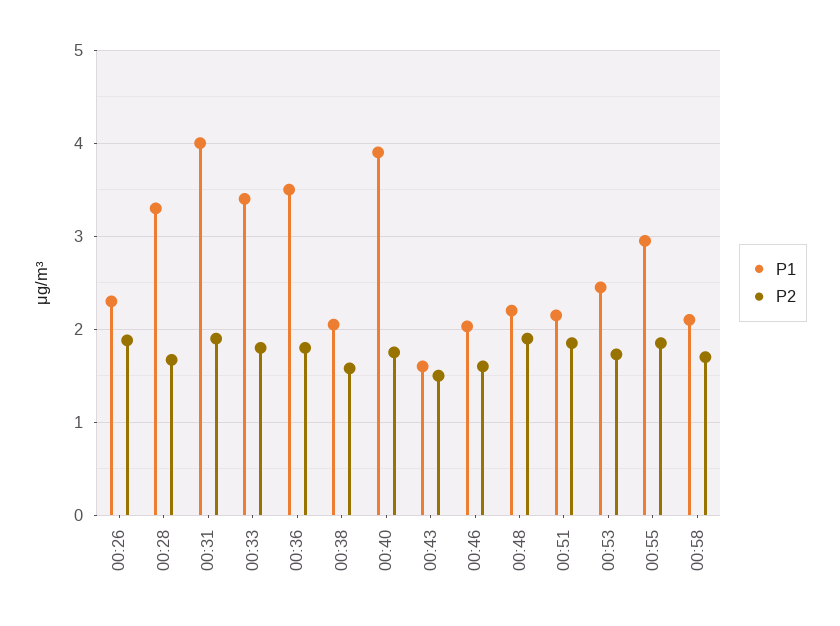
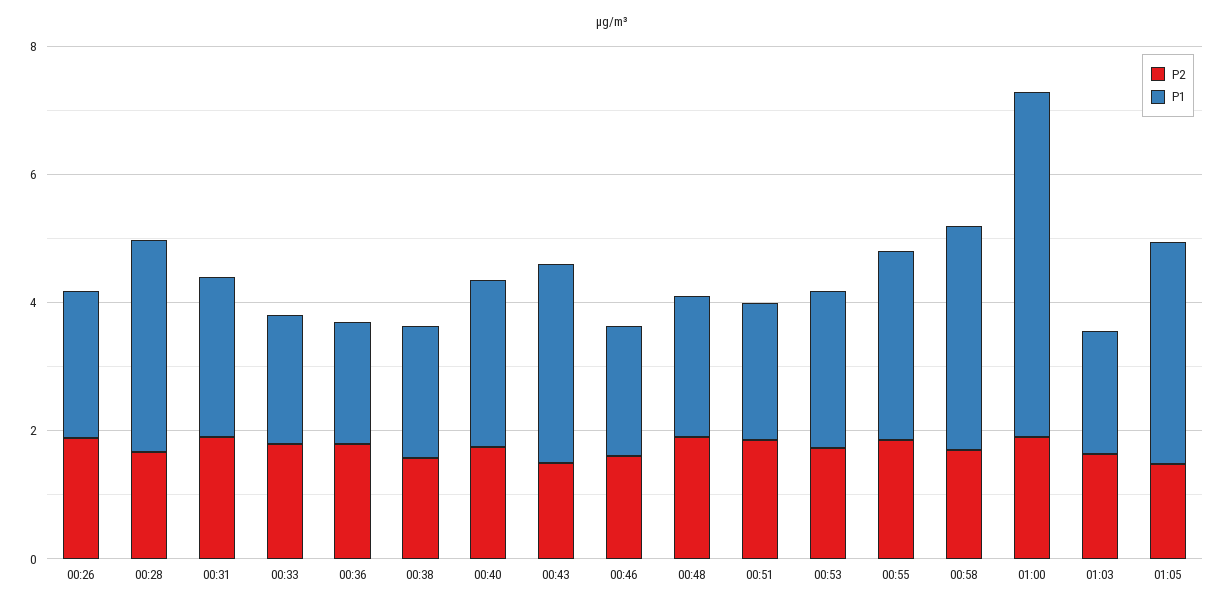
P1, 00:31: 4 -> 2.5
P1, 00:33: 3.4 -> 2
P1, 00:36: 3.5 -> 2
P1, 00:40: 3.9 -> 2.5
P1, 00:43: 1.6 -> 3
P1, 00:58: 2.1 -> 3.5
P2, 01:00: none -> 2
P1, 01:00: none -> 5.5
P2, 01:03: none -> 1.5
P1, 01:03: none -> 2
P2, 01:05: none -> 1.5
P1, 01:05: none -> 3.5

